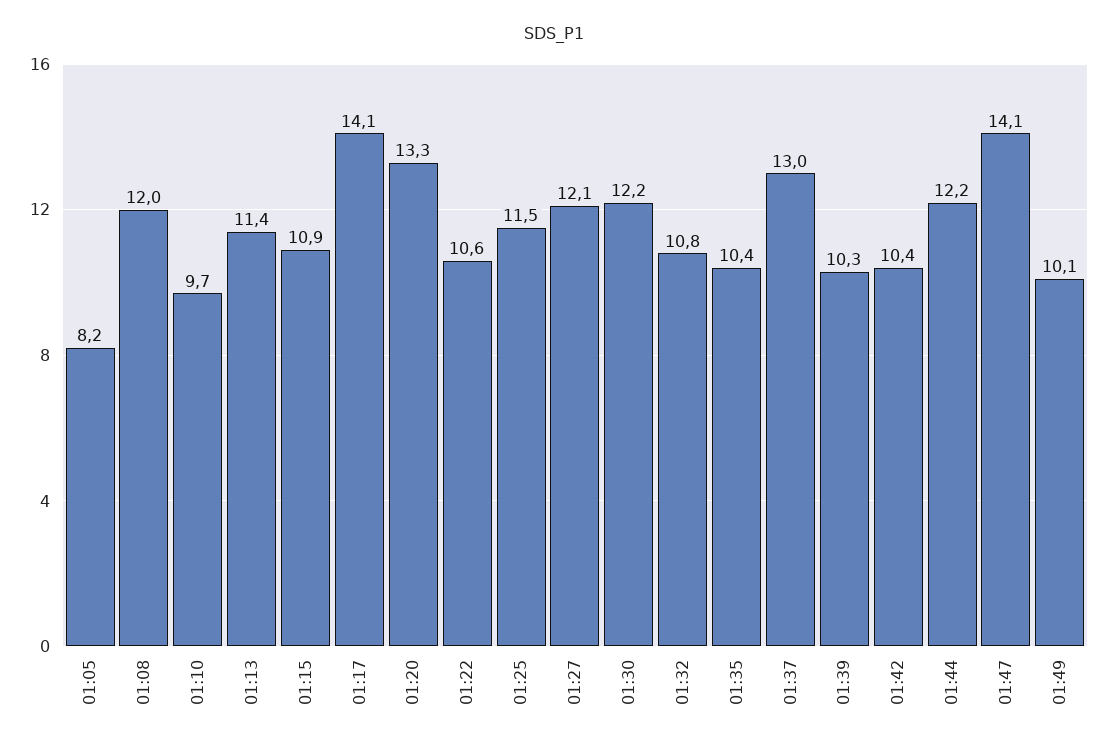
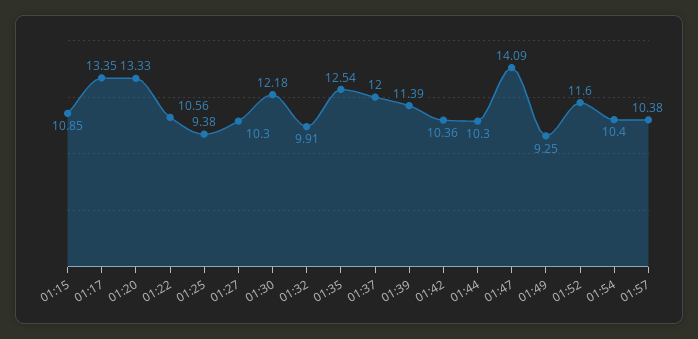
01:05: 8.2 -> none
01:08: 12 -> none
01:10: 9.7 -> none
01:13: 11.4 -> none
01:17: 14.1 -> 13.35
01:25: 11.5 -> 9.38
01:27: 12.1 -> 10.3
01:32: 10.8 -> 9.91
01:35: 10.4 -> 12.54
01:37: 13 -> 12
01:39: 10.3 -> 11.39
01:44: 12.2 -> 10.3
01:49: 10.1 -> 9.25
01:52: none -> 11.6
01:54: none -> 10.4
01:57: none -> 10.38

